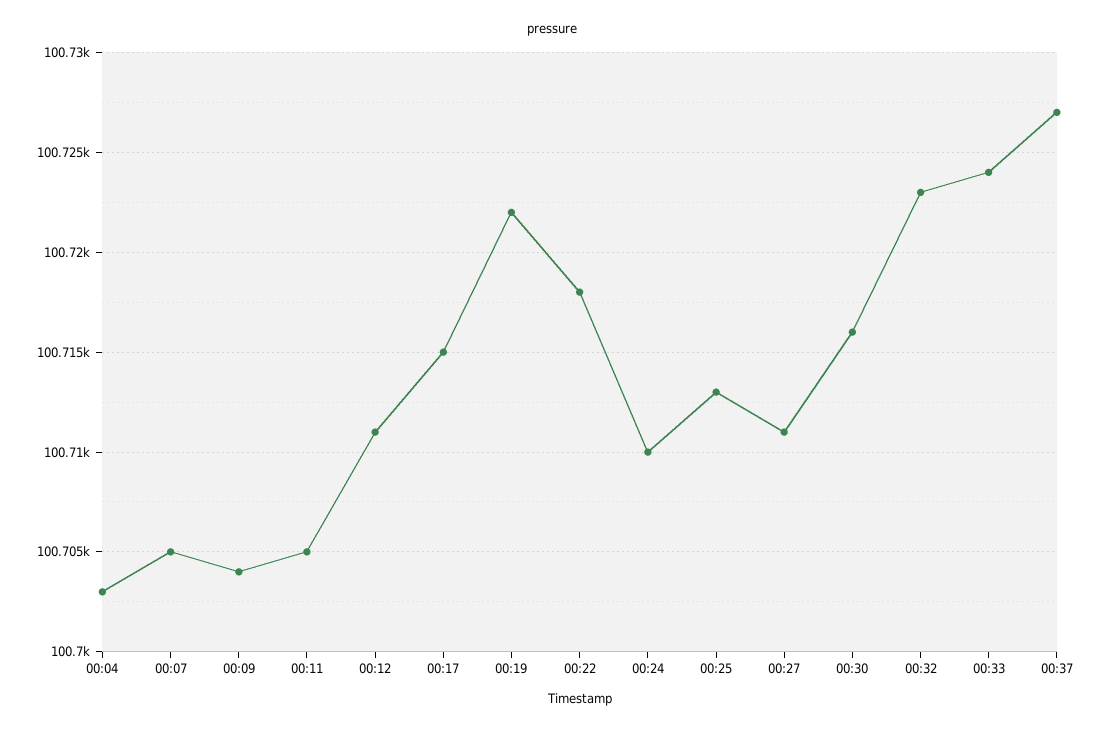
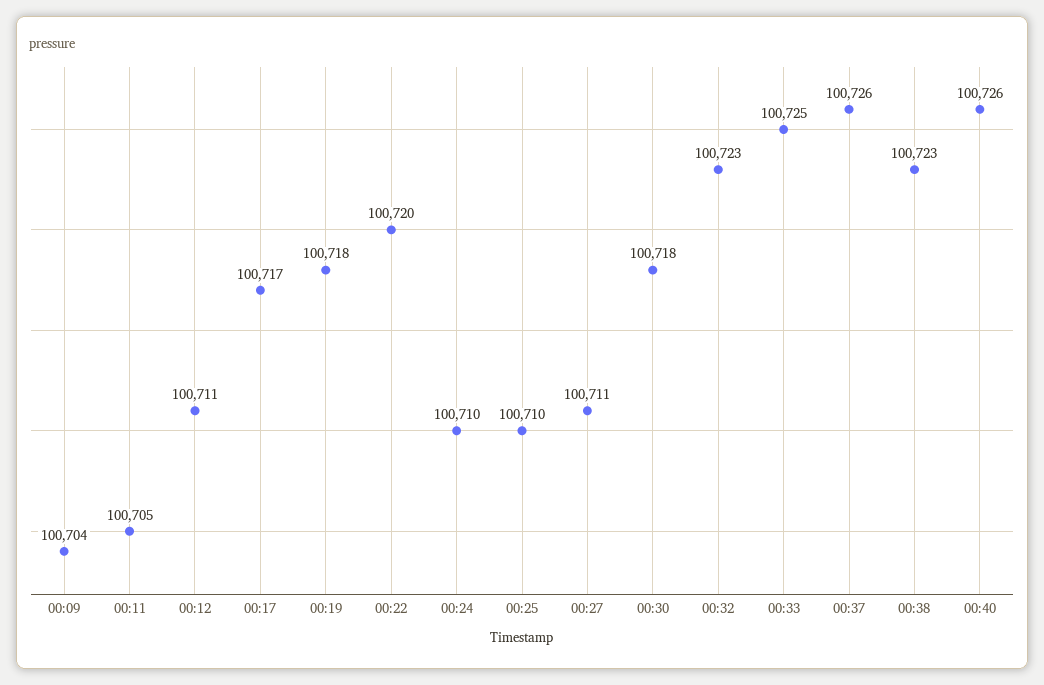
00:04: 100703 -> none
00:07: 100705 -> none
00:17: 100715 -> 100717
00:19: 100722 -> 100718
00:22: 100718 -> 100720
00:25: 100713 -> 100710
00:30: 100716 -> 100718
00:33: 100724 -> 100725
00:37: 100727 -> 100726
00:38: none -> 100723
00:40: none -> 100726

